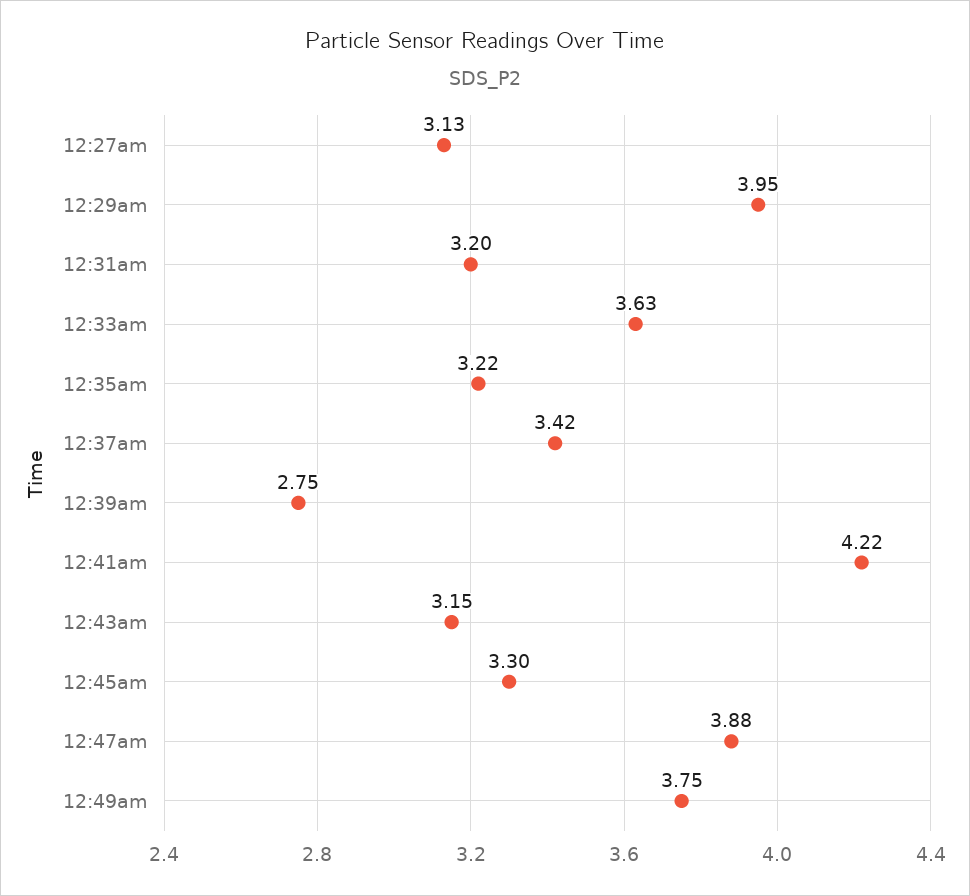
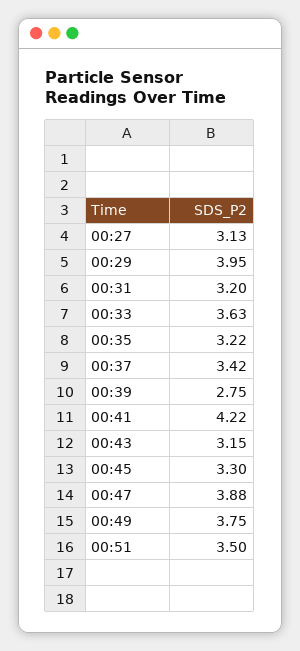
00:51: none -> 3.5

